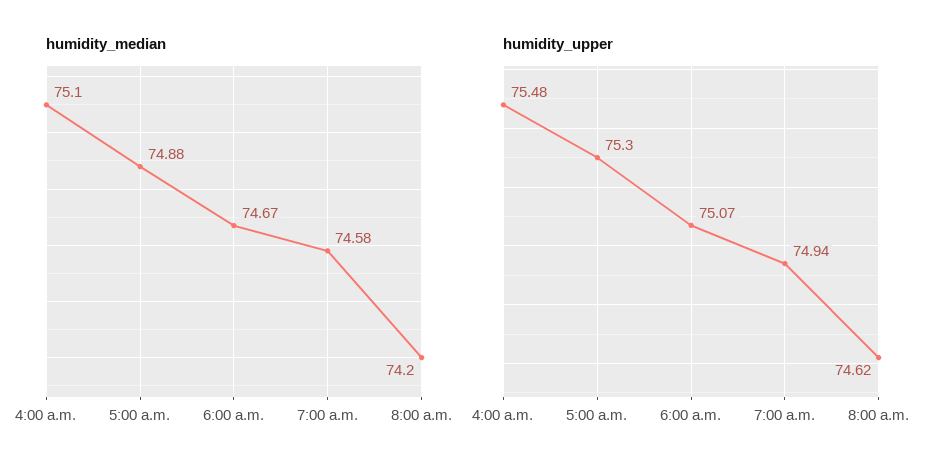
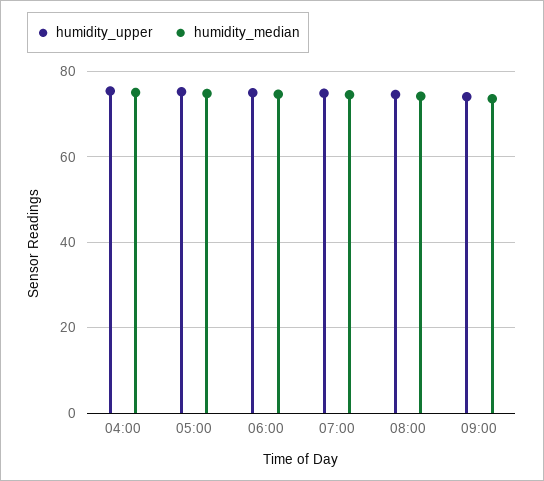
humidity_upper, 09:00: none -> 74
humidity_median, 09:00: none -> 74

